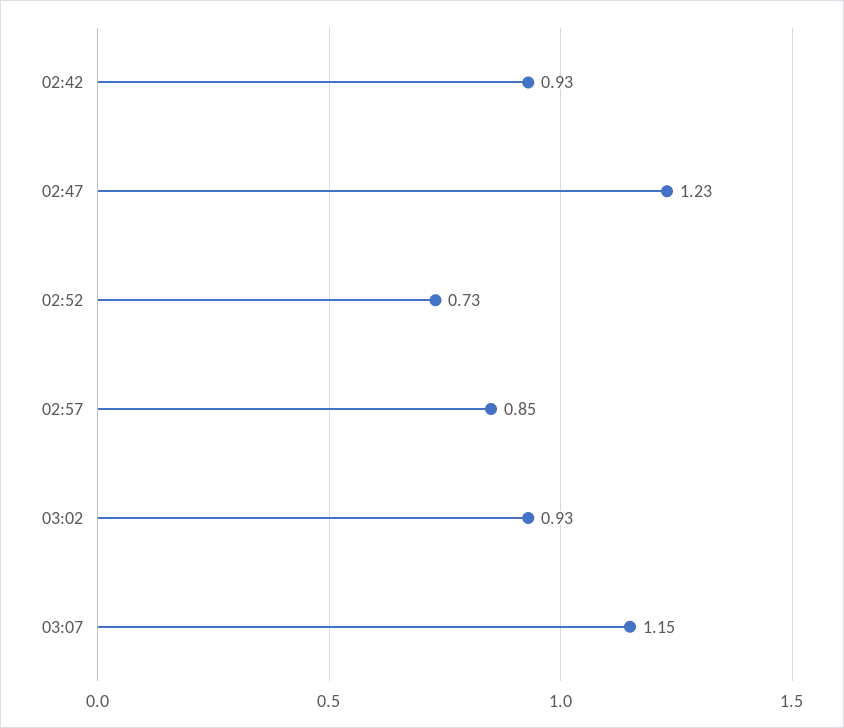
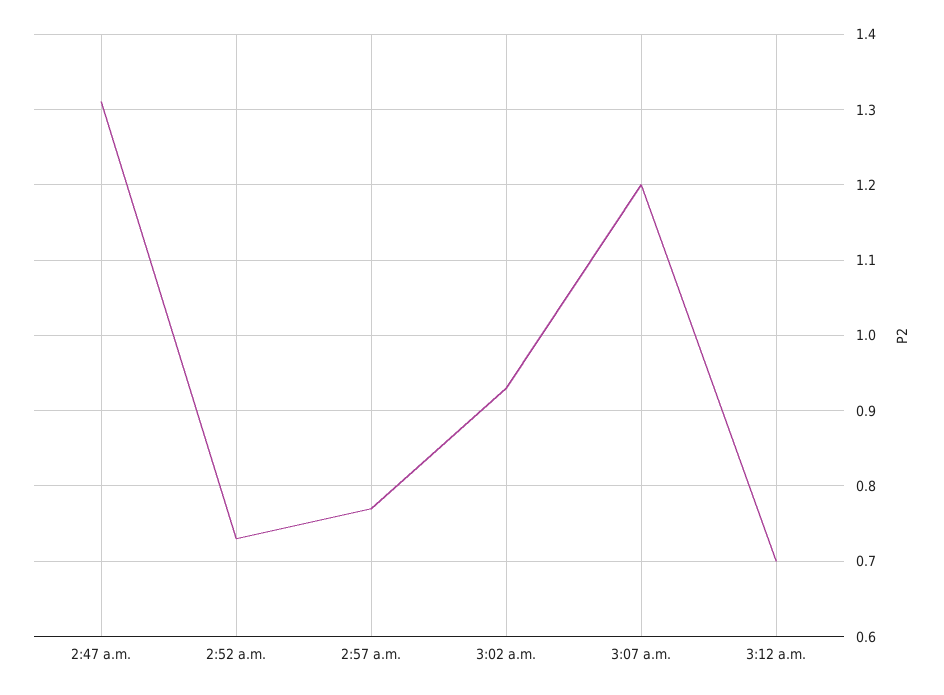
02:42: 0.93 -> none
02:47: 1.23 -> 1.31
02:57: 0.85 -> 0.77
03:07: 1.15 -> 1.2
3:12 a.m.: none -> 0.7

